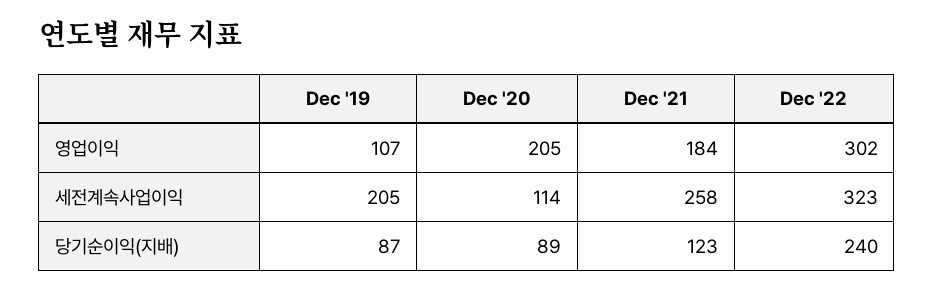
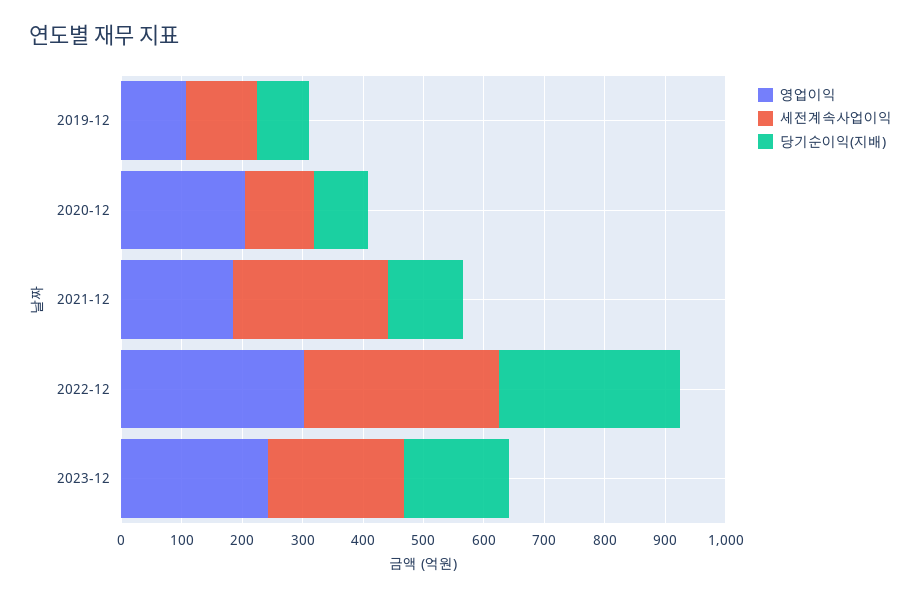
세전계속사업이익, Dec '19: 205 -> 120
당기순이익(지배), Dec '22: 240 -> 300
영업이익, 2023-12: none -> 240
세전계속사업이익, 2023-12: none -> 220
당기순이익(지배), 2023-12: none -> 180

